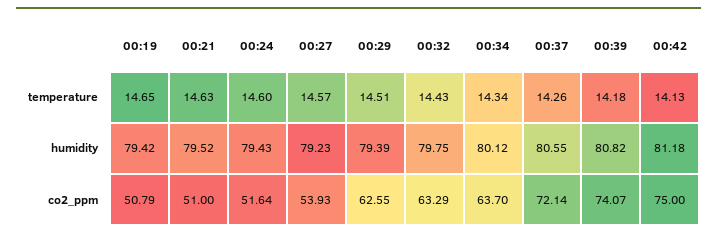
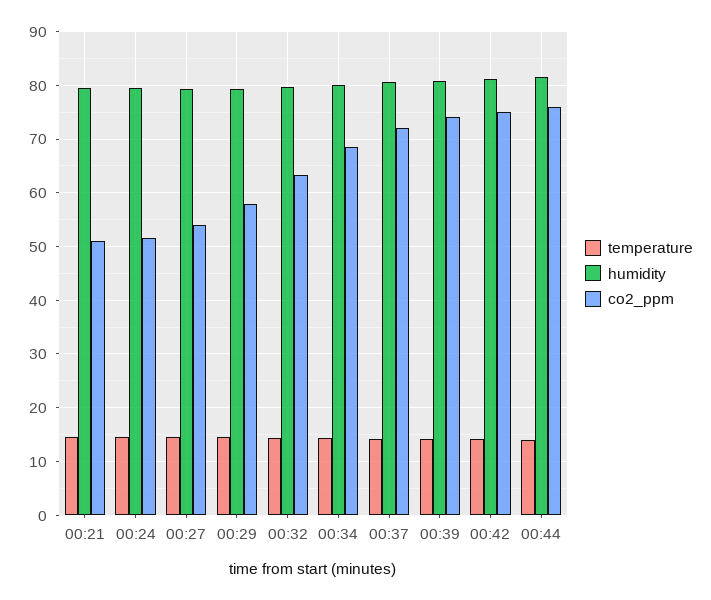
temperature, 00:19: 14.65 -> none
humidity, 00:19: 79.42 -> none
co2_ppm, 00:19: 50.79 -> none
co2_ppm, 00:29: 62.55 -> 58
co2_ppm, 00:34: 63.7 -> 68
temperature, 00:44: none -> 14
humidity, 00:44: none -> 82
co2_ppm, 00:44: none -> 76

